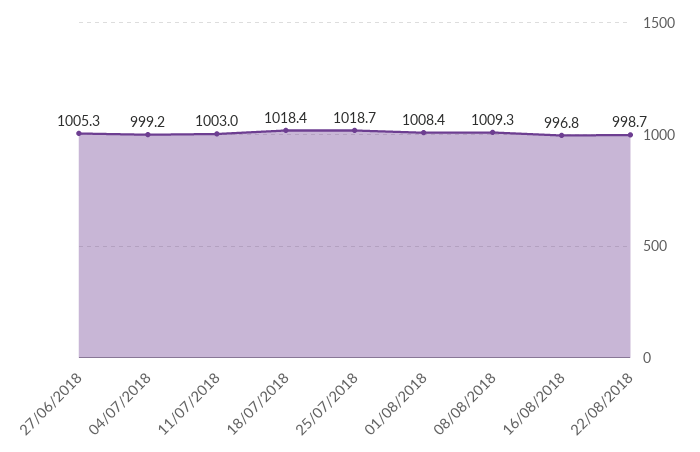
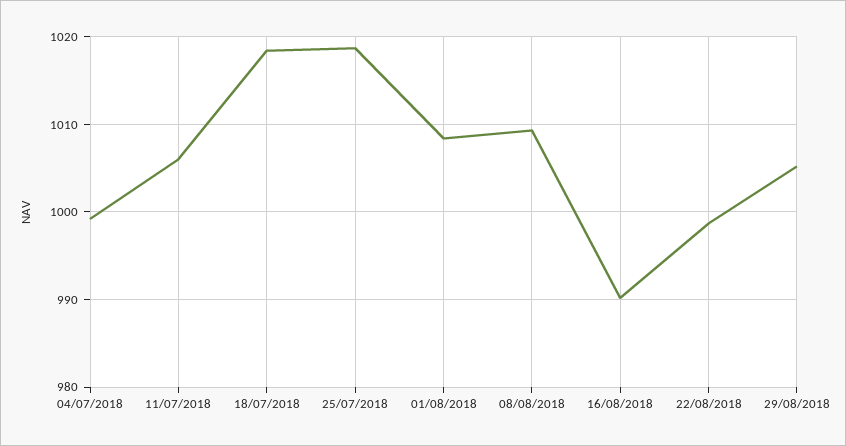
27/06/2018: 1005.3 -> none
11/07/2018: 1003 -> 1006
16/08/2018: 996.8 -> 990
29/08/2018: none -> 1005

